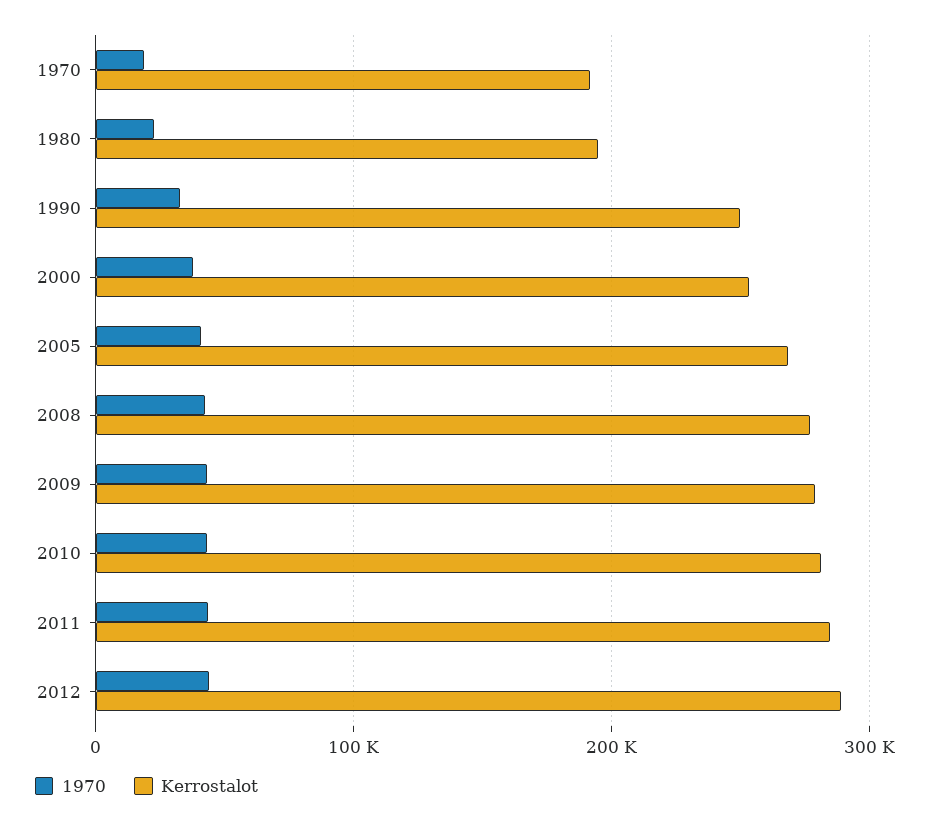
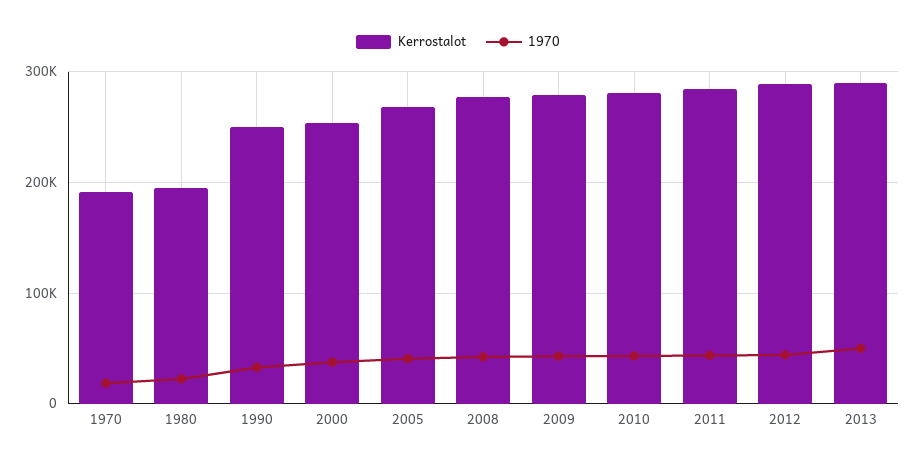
Kerrostalot, 2013: none -> 290000
1970, 2013: none -> 50000

